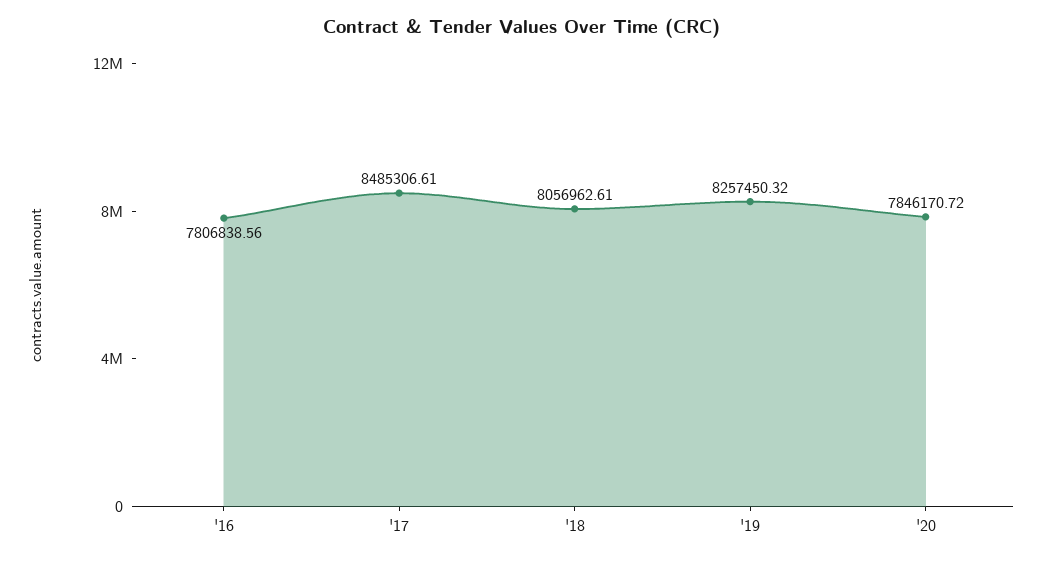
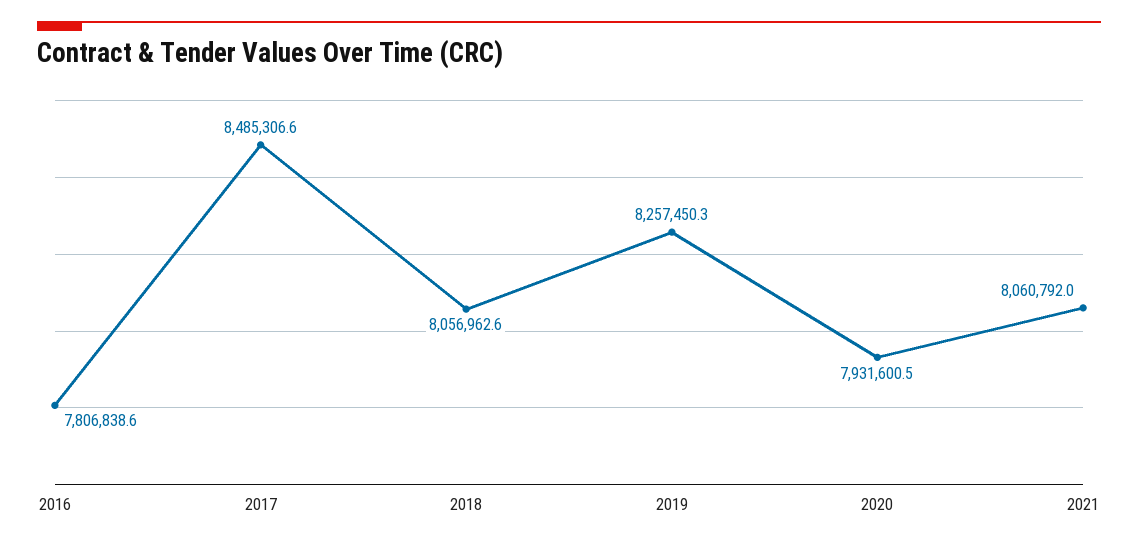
'20: 7846170.72 -> 7931600.5
2021: none -> 8060792

